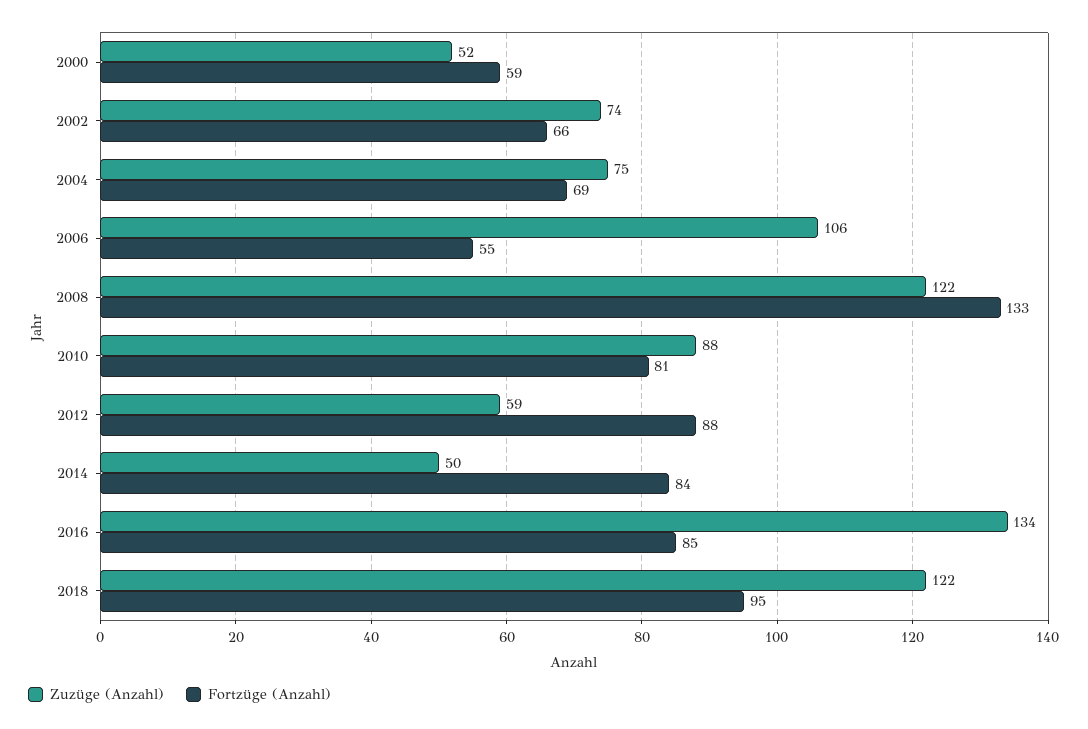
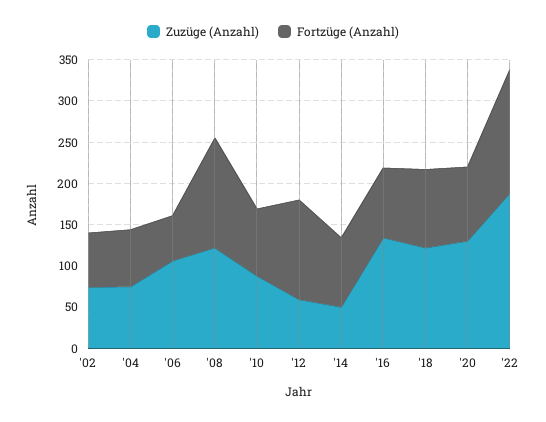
Zuzüge (Anzahl), 2000: 52 -> none
Fortzüge (Anzahl), 2000: 59 -> none
Fortzüge (Anzahl), 2012: 88 -> 120
Zuzüge (Anzahl), '20: none -> 130
Fortzüge (Anzahl), '20: none -> 90
Zuzüge (Anzahl), '22: none -> 190
Fortzüge (Anzahl), '22: none -> 150

